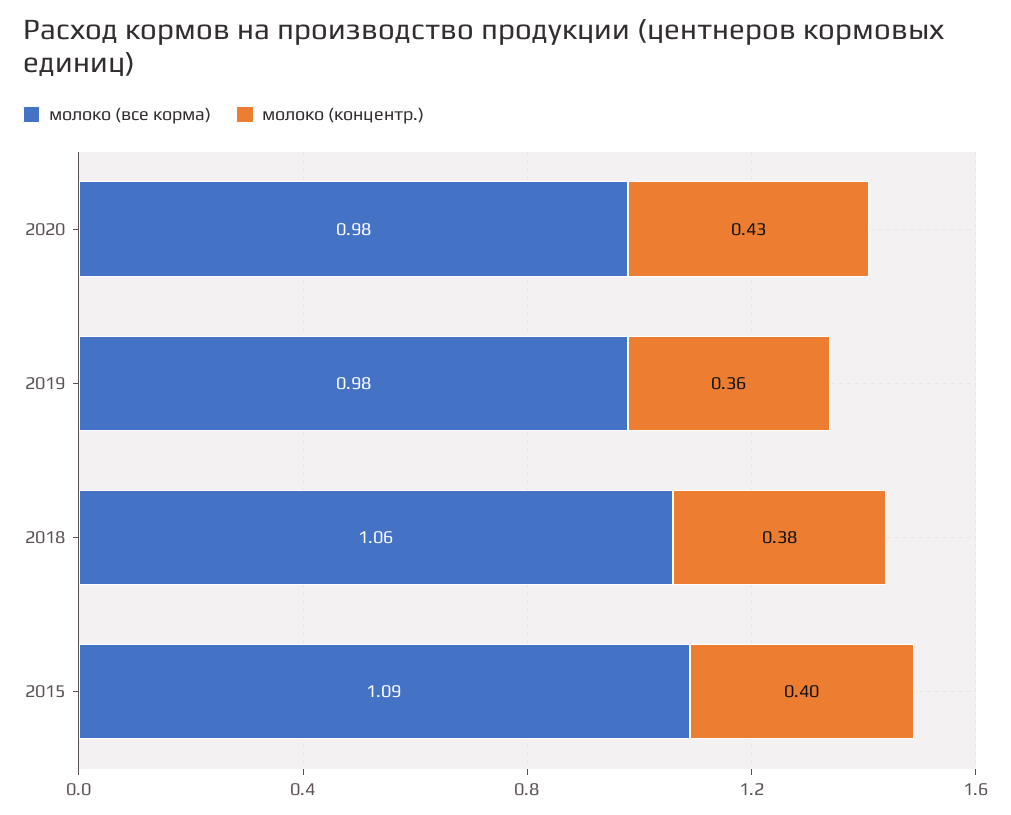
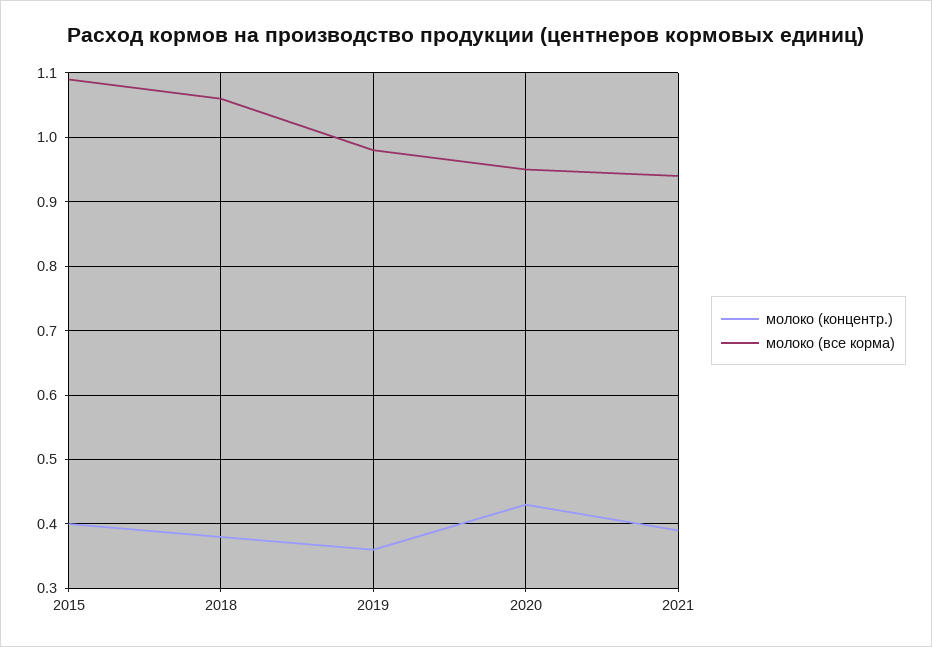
молоко (все корма), 2020: 0.98 -> 0.95
молоко (концентр.), 2021: none -> 0.39
молоко (все корма), 2021: none -> 0.94

